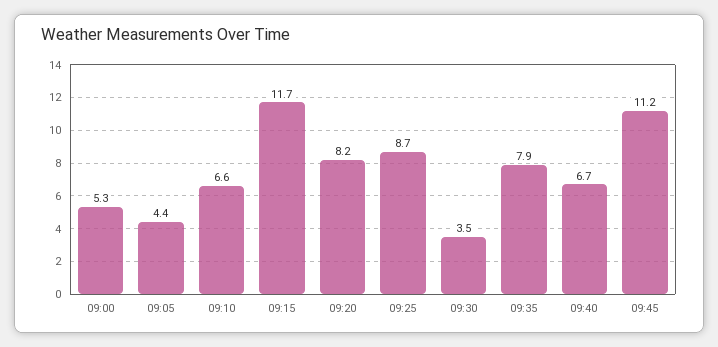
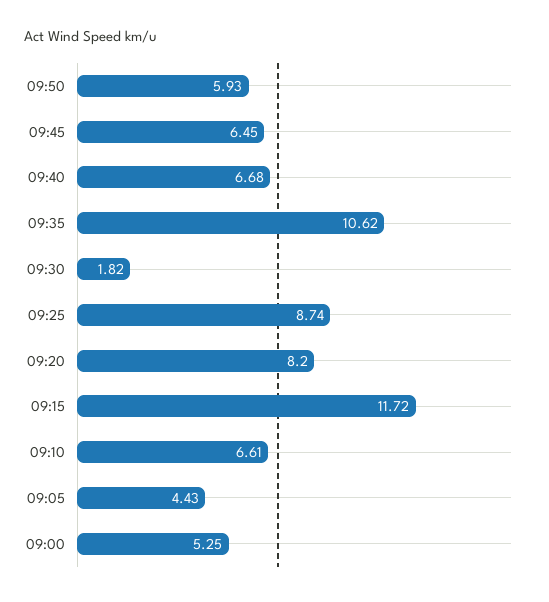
09:30: 3.5 -> 1.82
09:35: 7.9 -> 10.62
09:45: 11.2 -> 6.45
09:50: none -> 5.93

